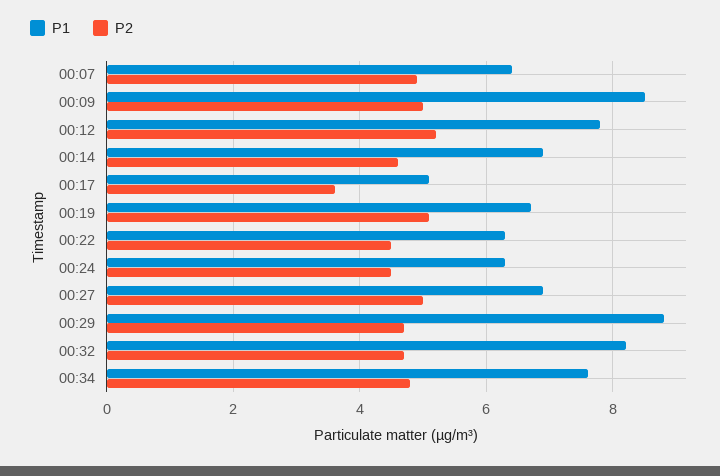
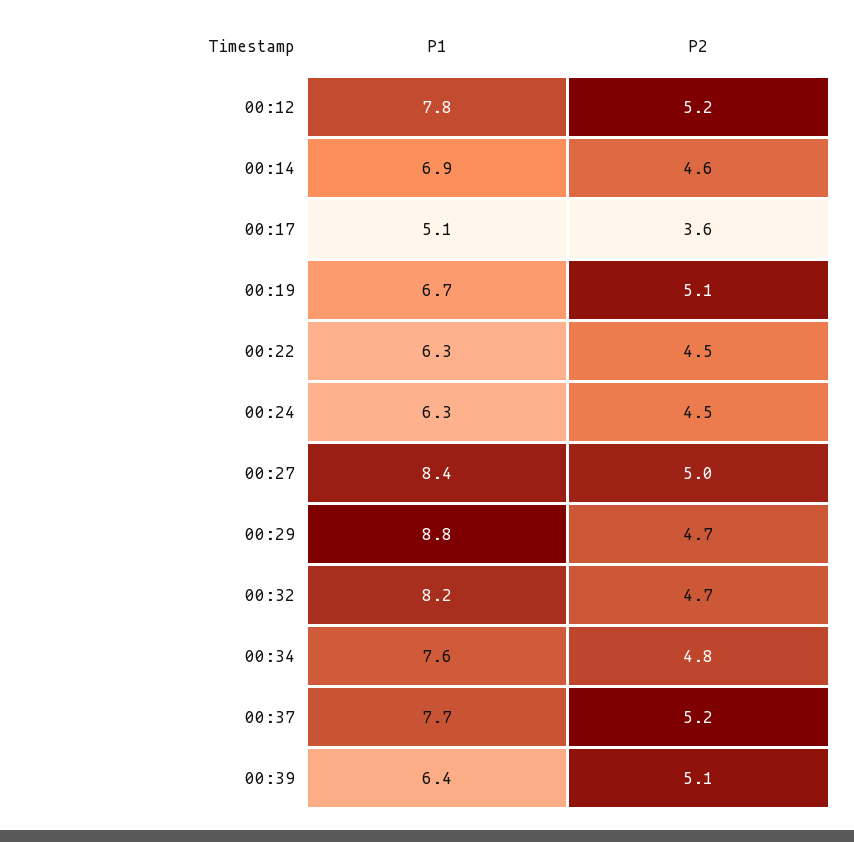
P1, 00:07: 6.5 -> none
P2, 00:07: 5 -> none
P1, 00:09: 8.5 -> none
P2, 00:09: 5 -> none
P1, 00:27: 7 -> 8.4
P1, 00:37: none -> 7.7
P2, 00:37: none -> 5.2
P1, 00:39: none -> 6.4
P2, 00:39: none -> 5.1

